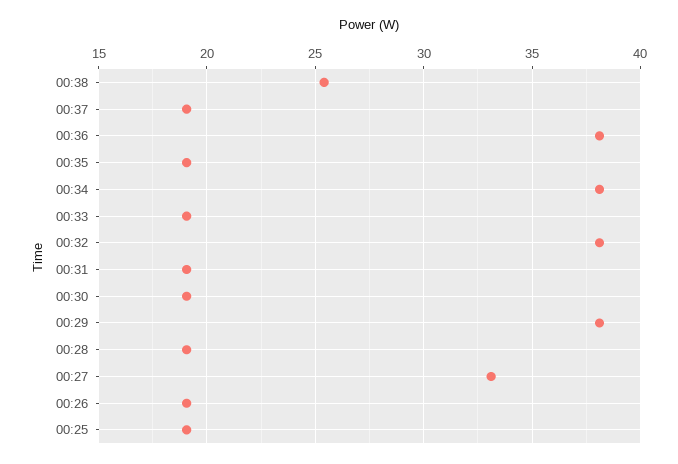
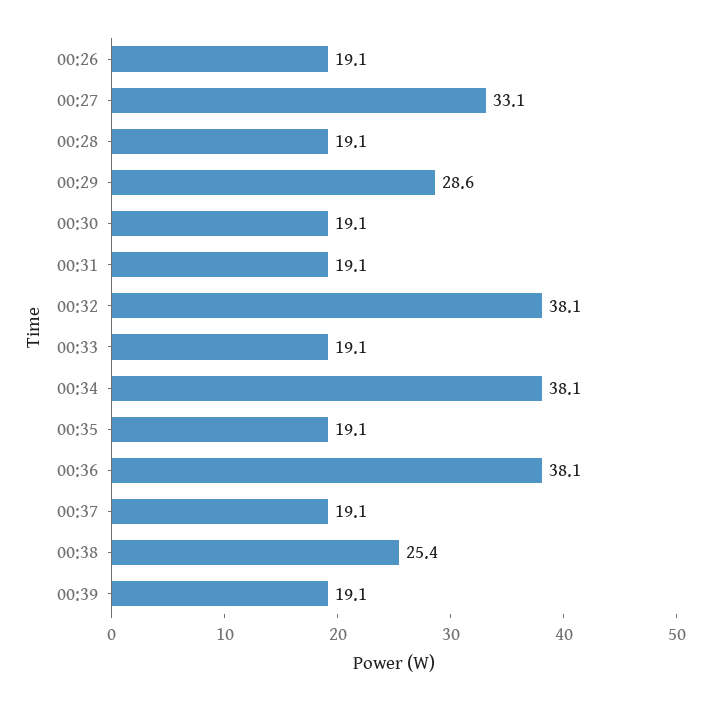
00:29: 38 -> 28.6
00:25: 19 -> none
00:39: none -> 19.1

